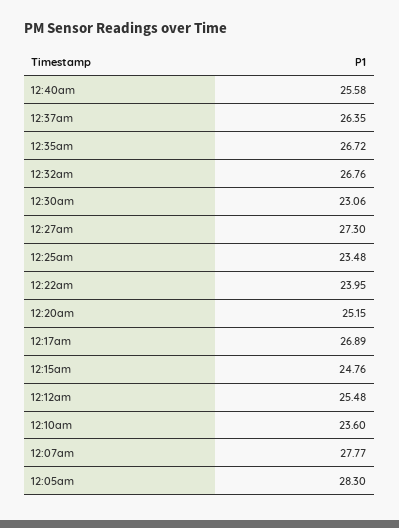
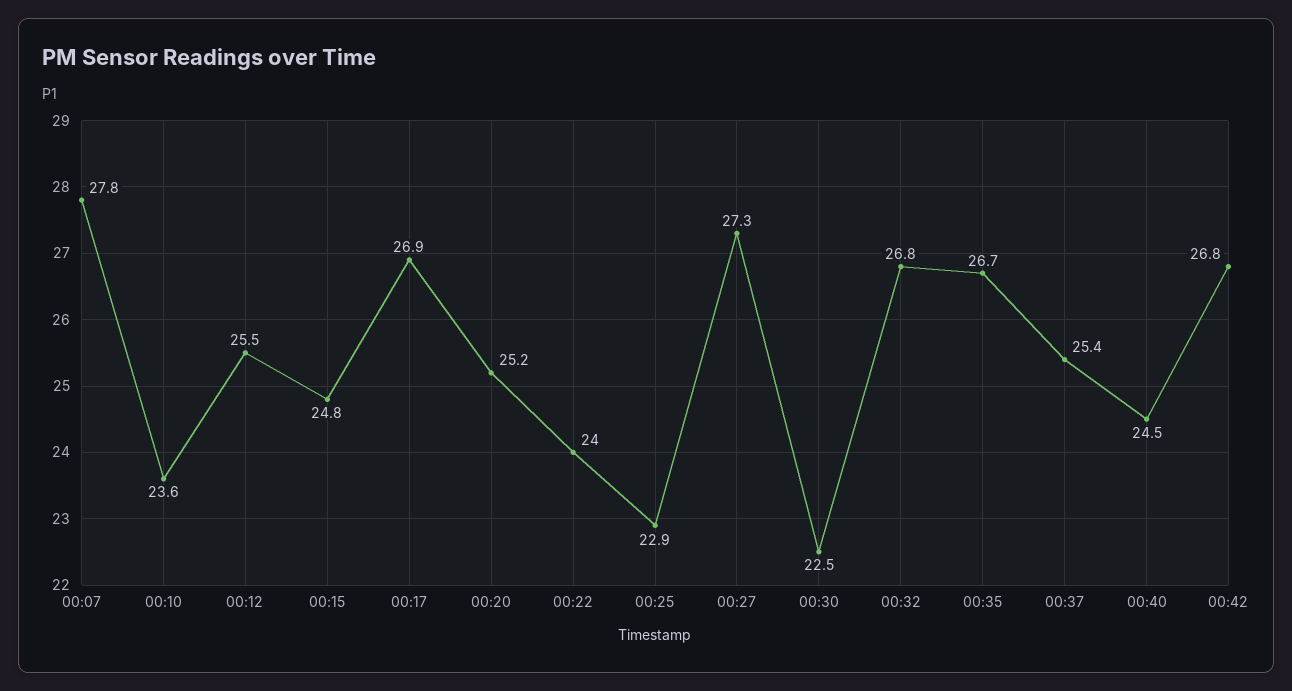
12:40am: 25.58 -> 24.5
12:37am: 26.35 -> 25.4
12:30am: 23.06 -> 22.5
12:25am: 23.48 -> 22.9
12:05am: 28.3 -> none
00:42: none -> 26.8

